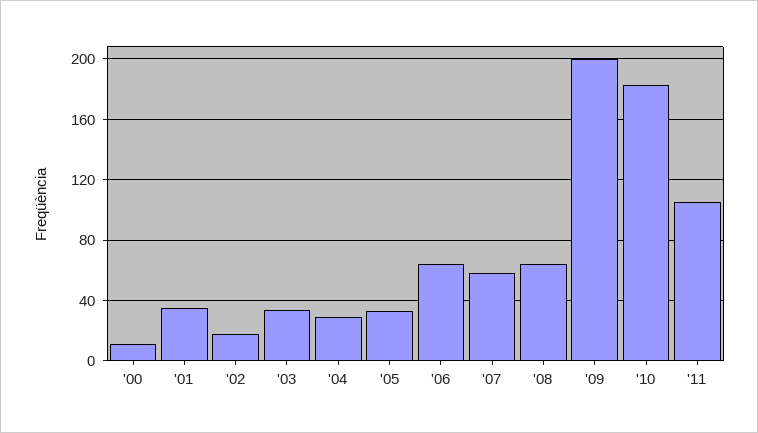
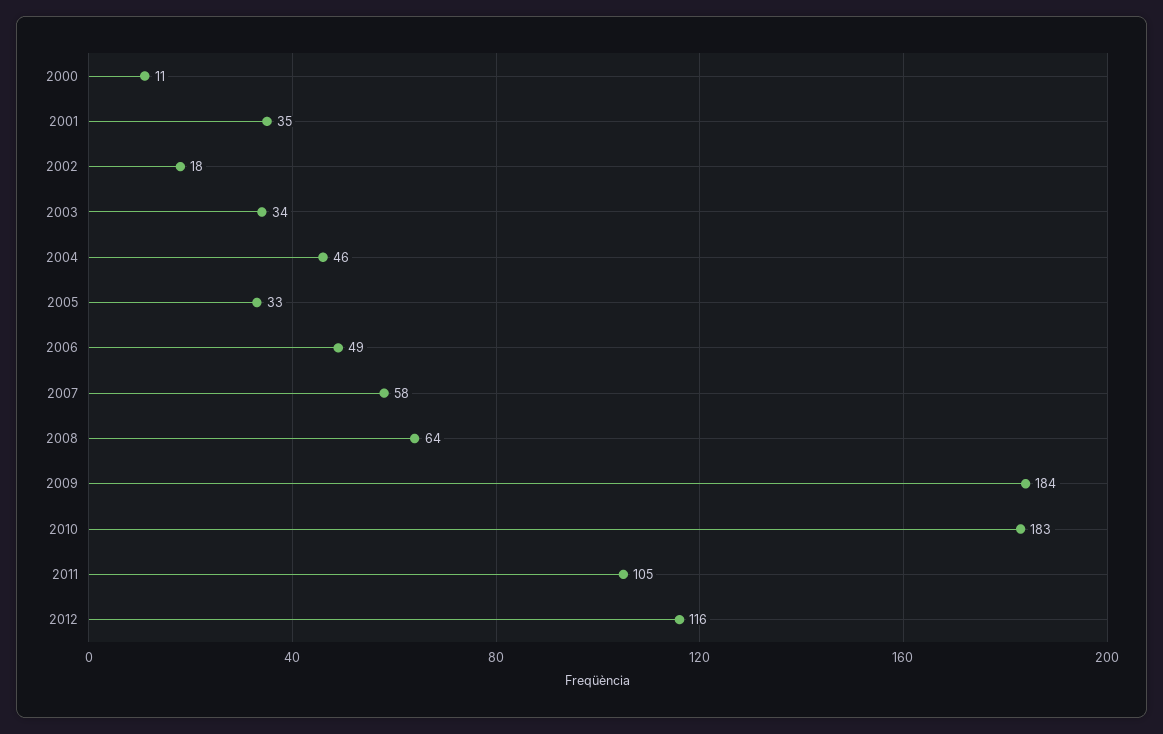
'04: 30 -> 46
'06: 65 -> 49
'09: 200 -> 184
2012: none -> 116

